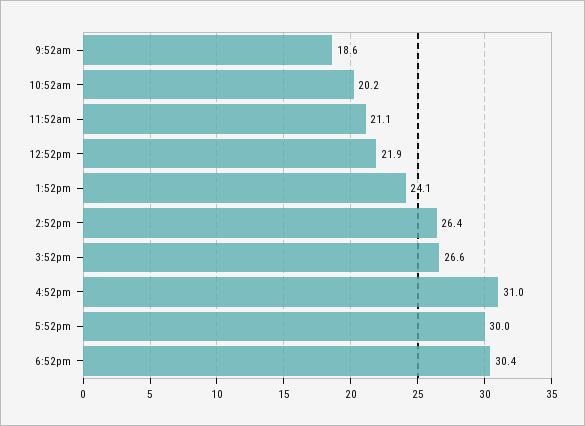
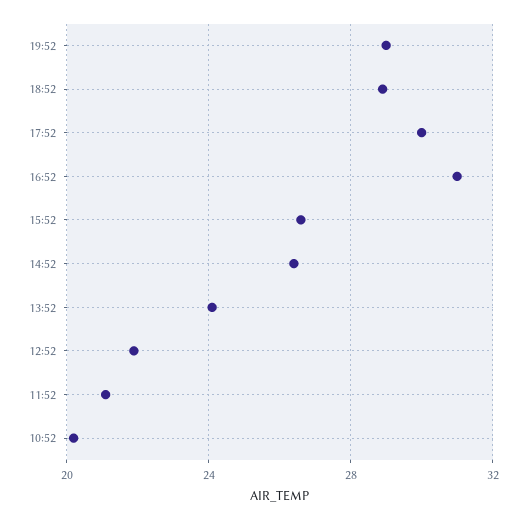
9:52am: 18.6 -> none
6:52pm: 30.4 -> 29
19:52: none -> 29

